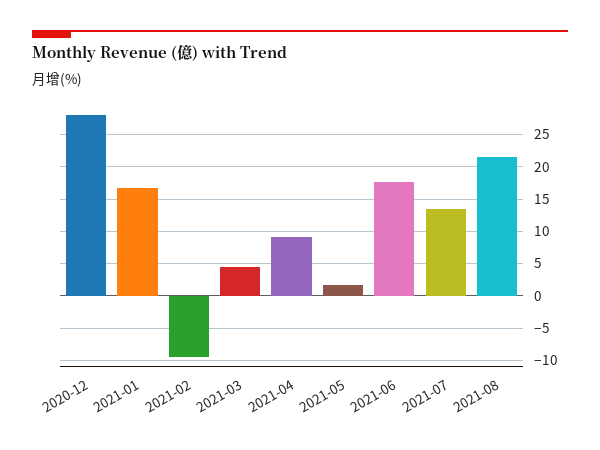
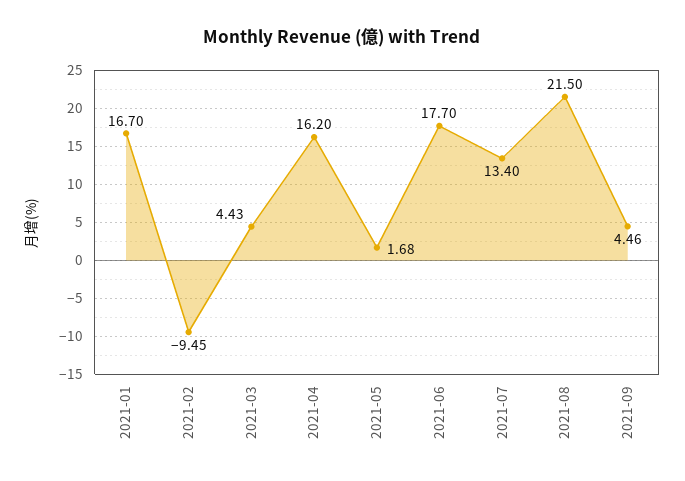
2020-12: 28 -> none
2021-04: 9 -> 16.2
2021-09: none -> 4.46

